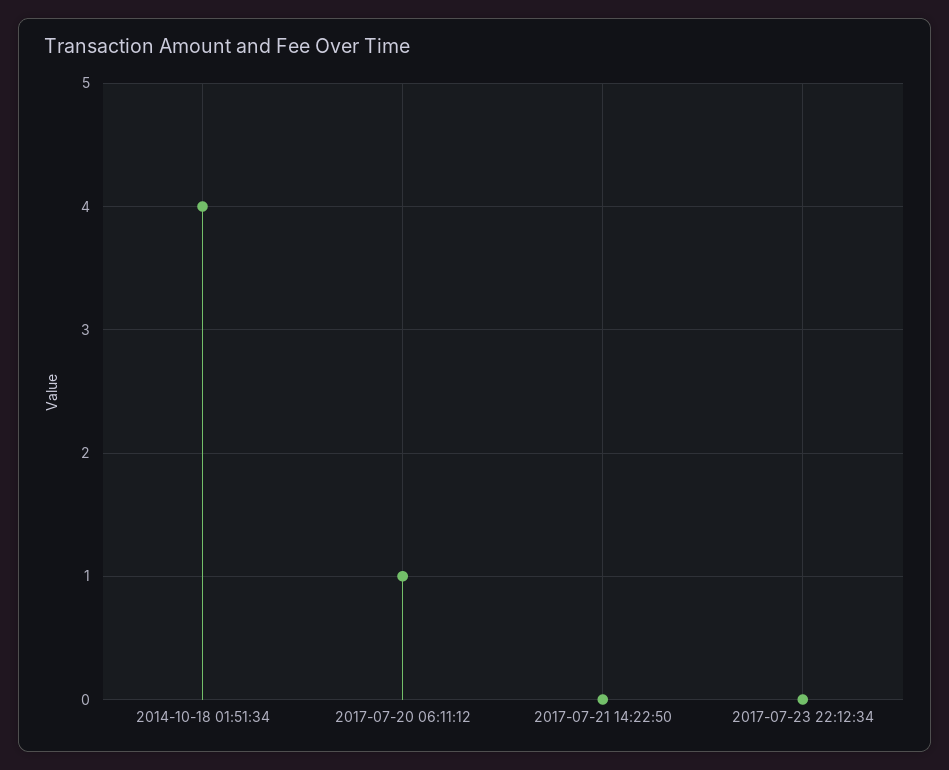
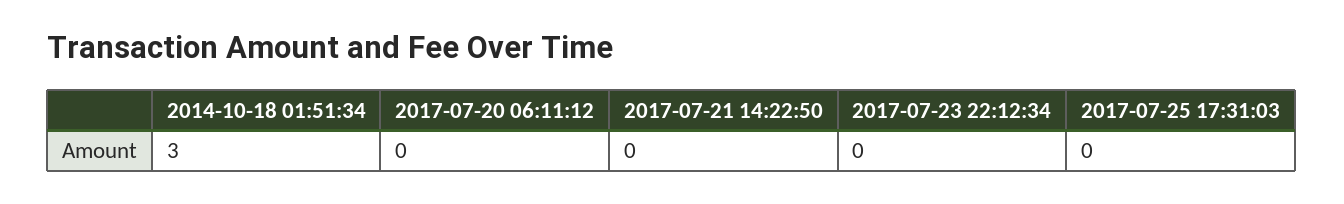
2014-10-18 01:51:34: 4 -> 3
2017-07-20 06:11:12: 1 -> 0
2017-07-25 17:31:03: none -> 0

